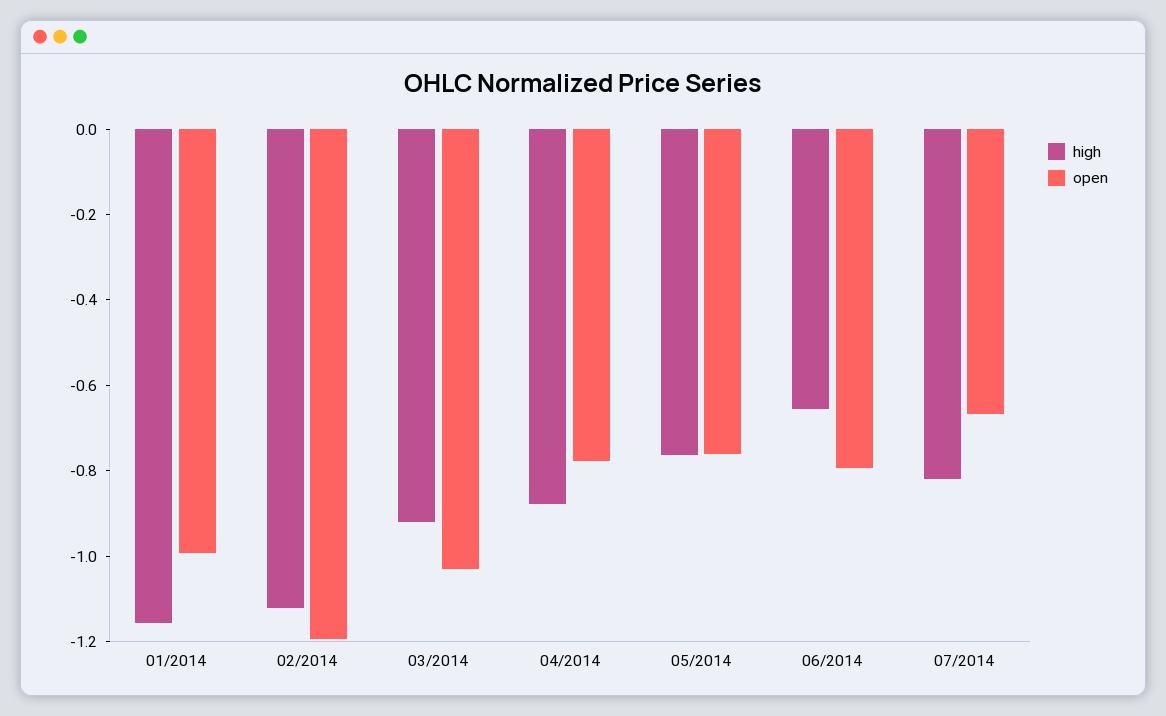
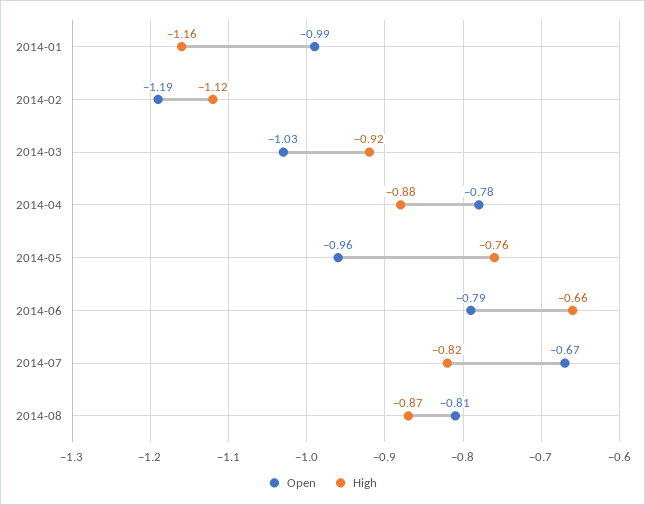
open, 05/2014: -0.75 -> -0.96
open, 2014-08: none -> -0.81
high, 2014-08: none -> -0.87

